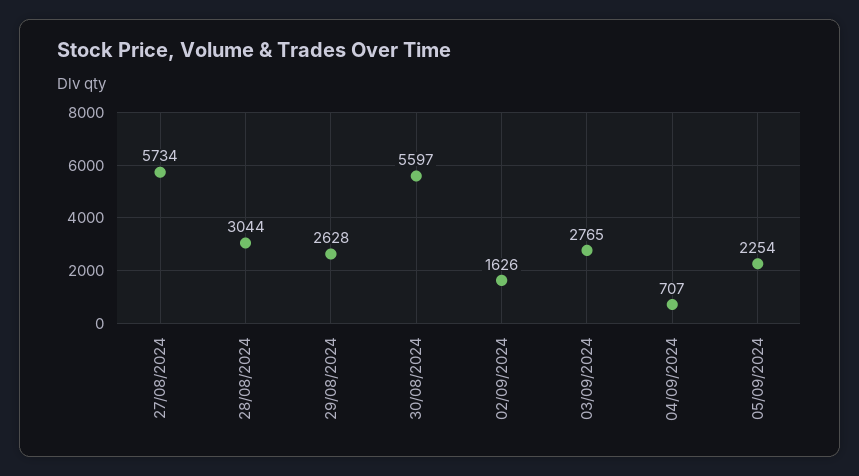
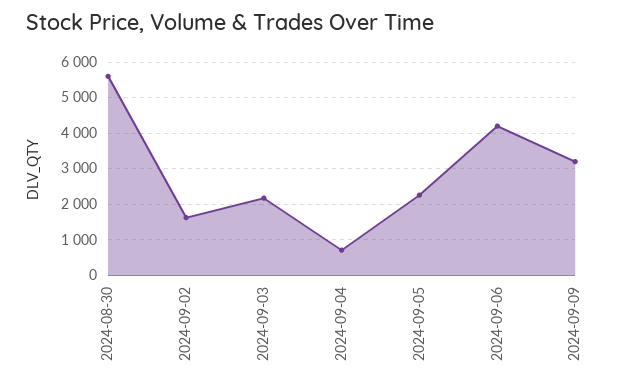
27/08/2024: 5734 -> none
28/08/2024: 3044 -> none
29/08/2024: 2628 -> none
03/09/2024: 2765 -> 2200
2024-09-06: none -> 4200
2024-09-09: none -> 3200

